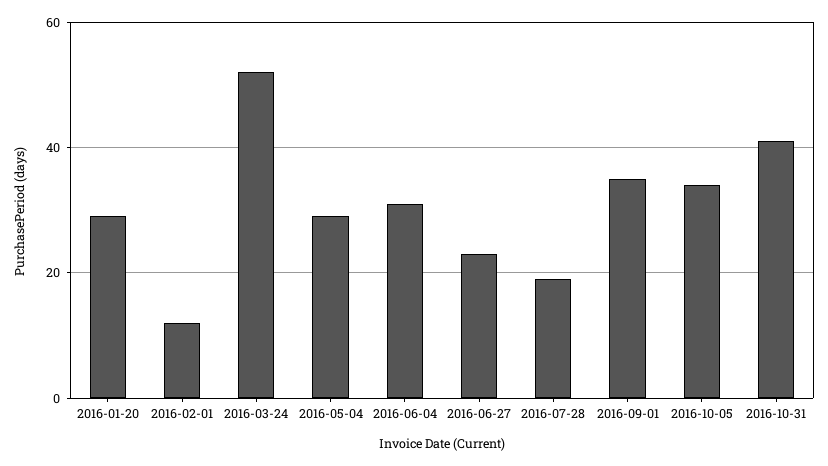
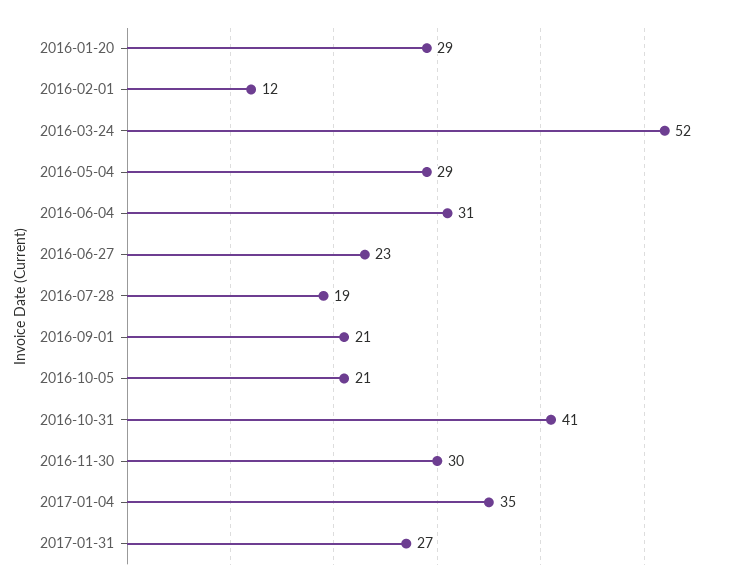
2016-09-01: 35 -> 21
2016-10-05: 35 -> 21
2016-11-30: none -> 30
2017-01-04: none -> 35
2017-01-31: none -> 27

